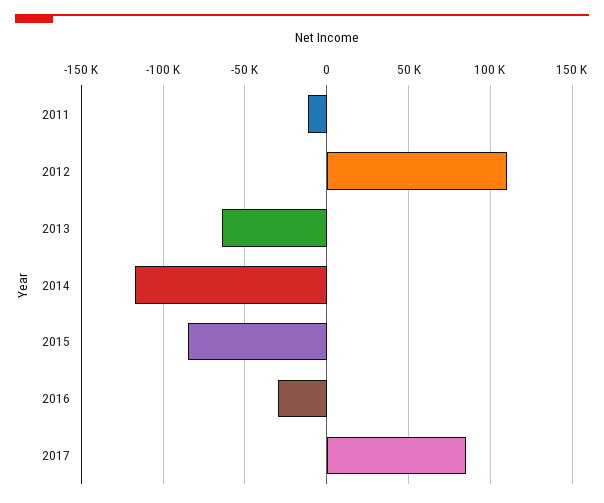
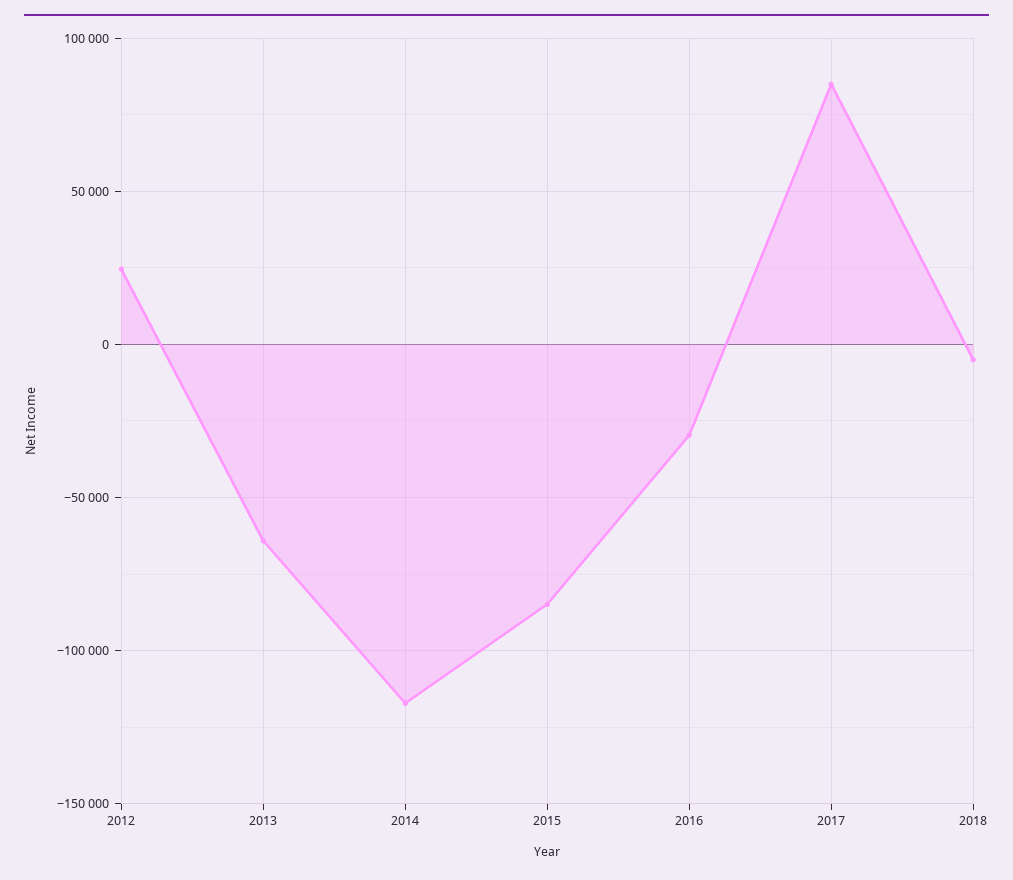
2011: -10000 -> none
2012: 110000 -> 25000
2018: none -> -5000

